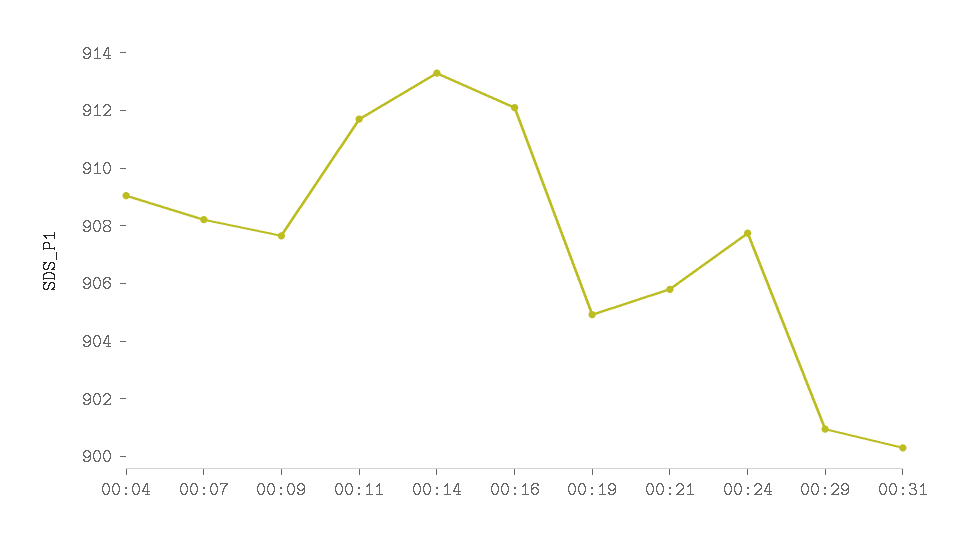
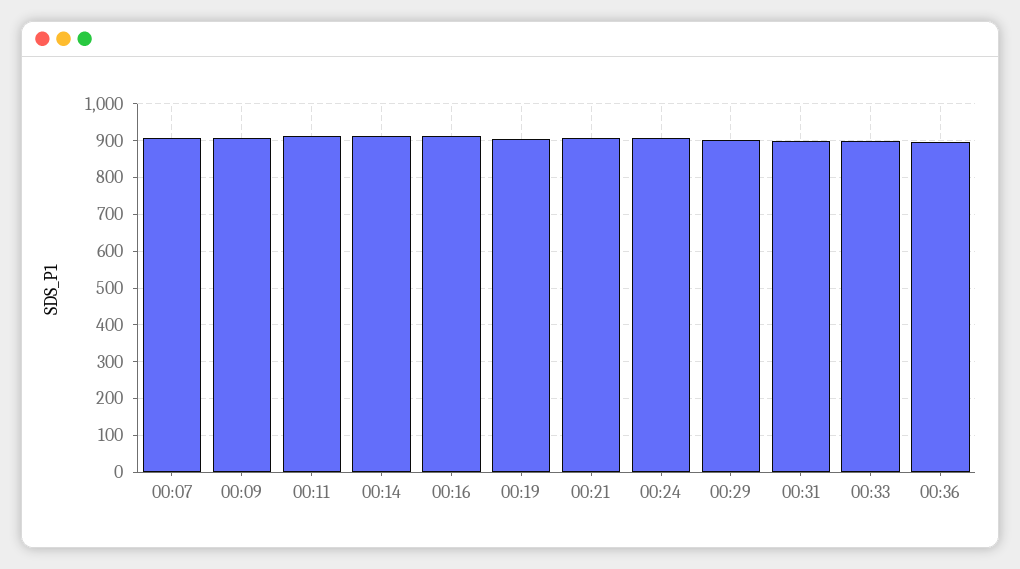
00:04: 909 -> none
00:33: none -> 900
00:36: none -> 900

